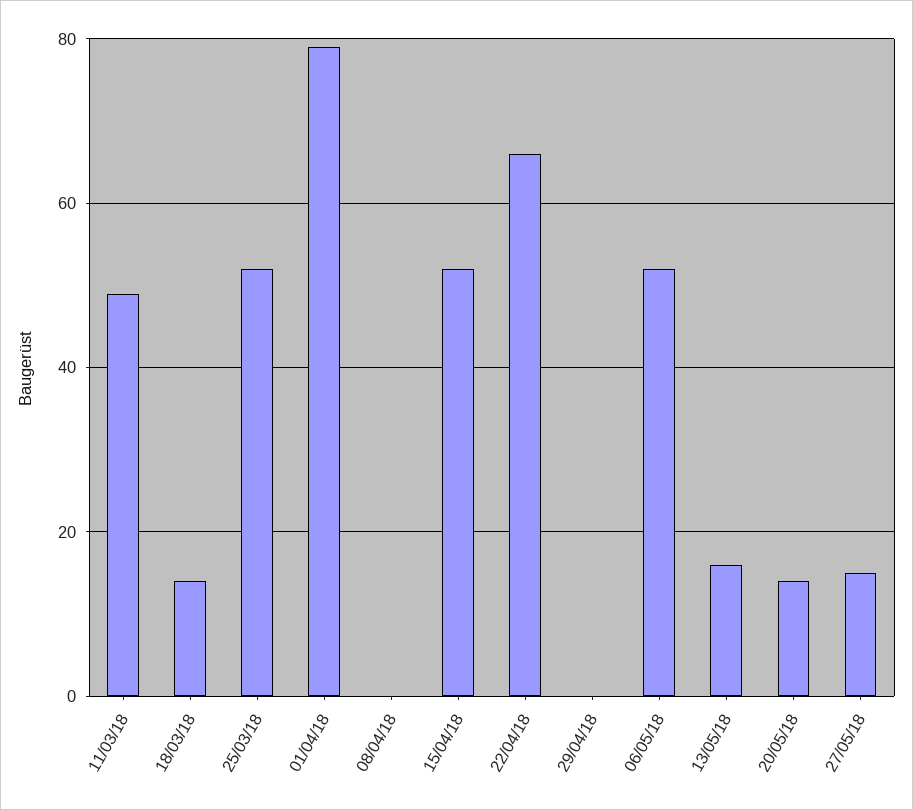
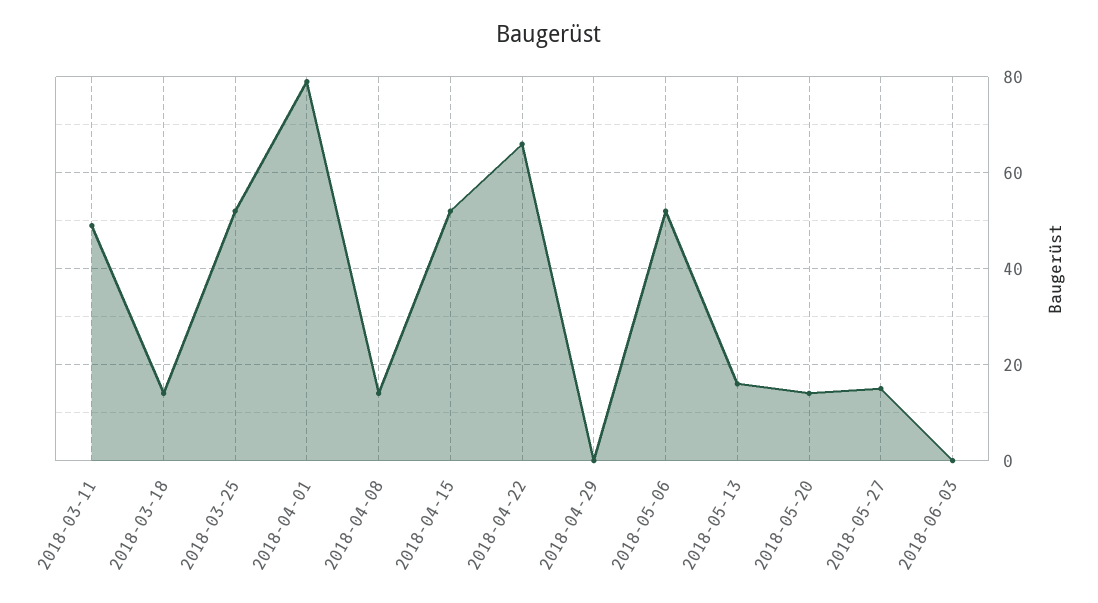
08/04/18: 0 -> 15
2018-06-03: none -> 0

